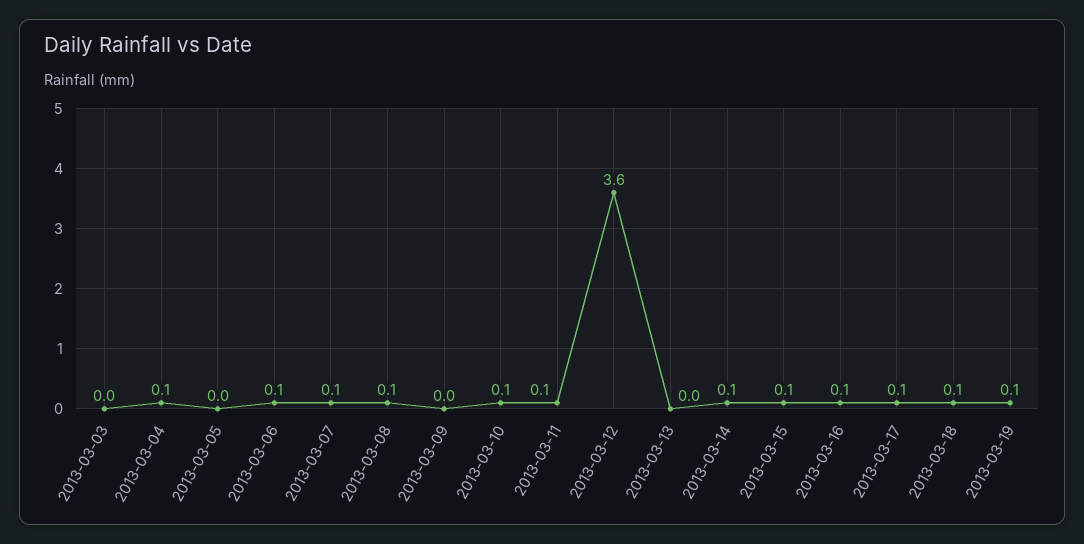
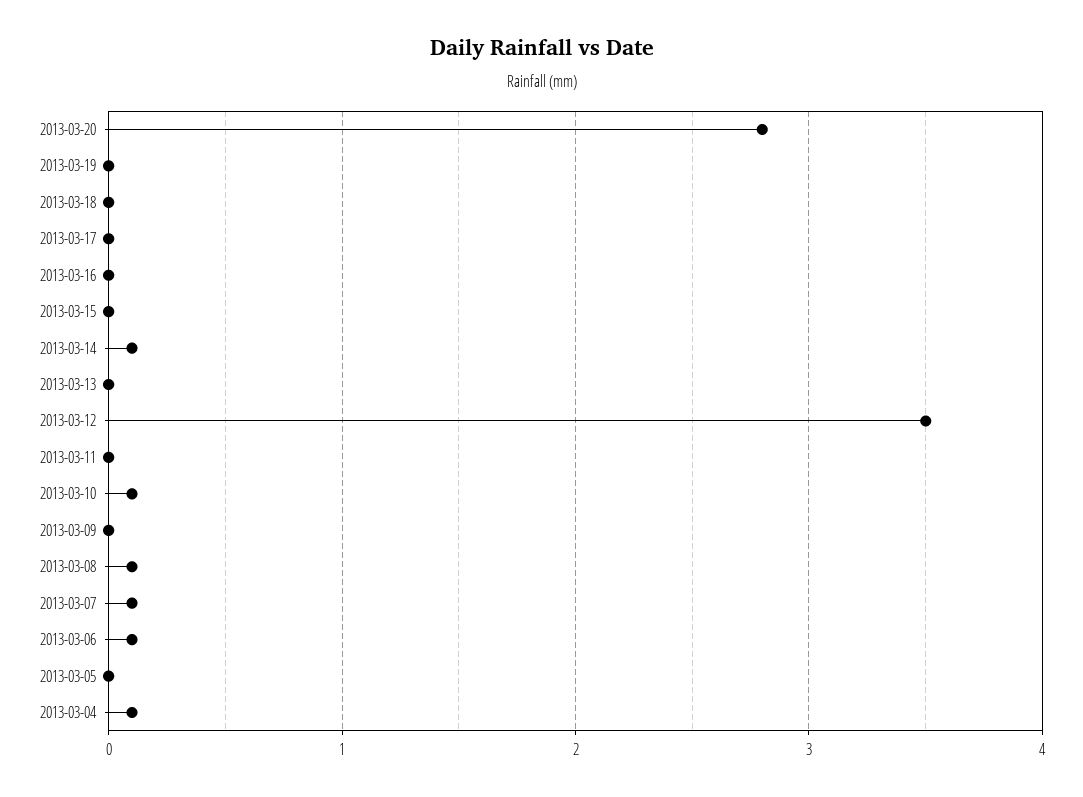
2013-03-03: 0 -> none
2013-03-11: 0.1 -> 0
2013-03-12: 3.6 -> 3.5
2013-03-15: 0.1 -> 0
2013-03-16: 0.1 -> 0
2013-03-17: 0.1 -> 0
2013-03-18: 0.1 -> 0
2013-03-19: 0.1 -> 0
2013-03-20: none -> 2.8

